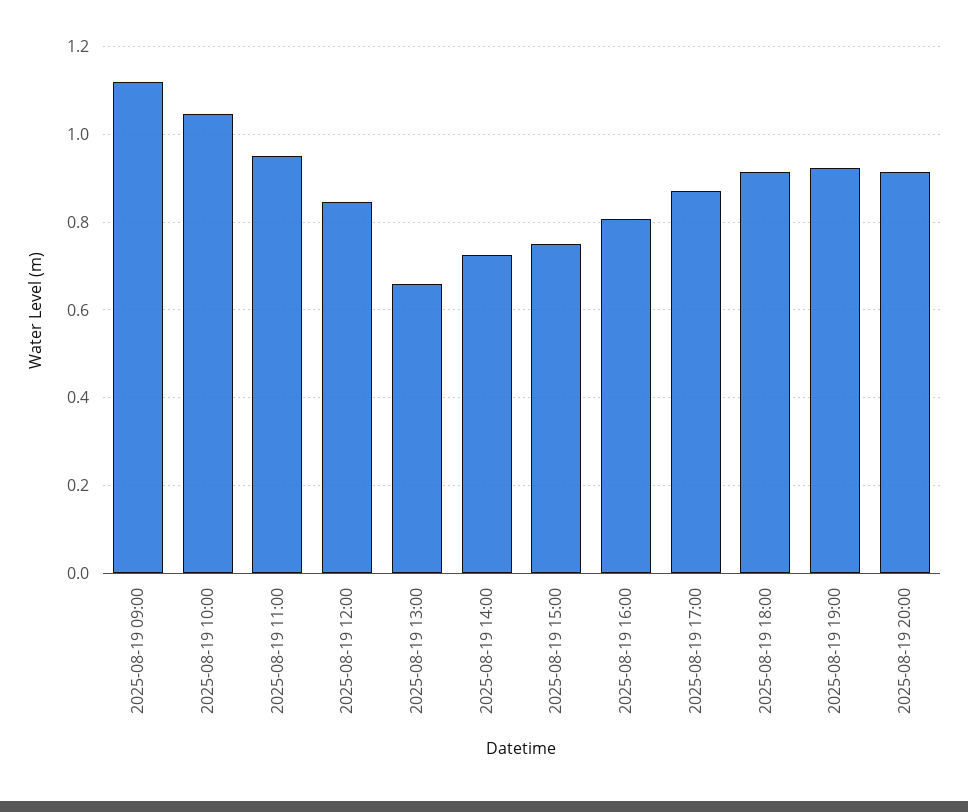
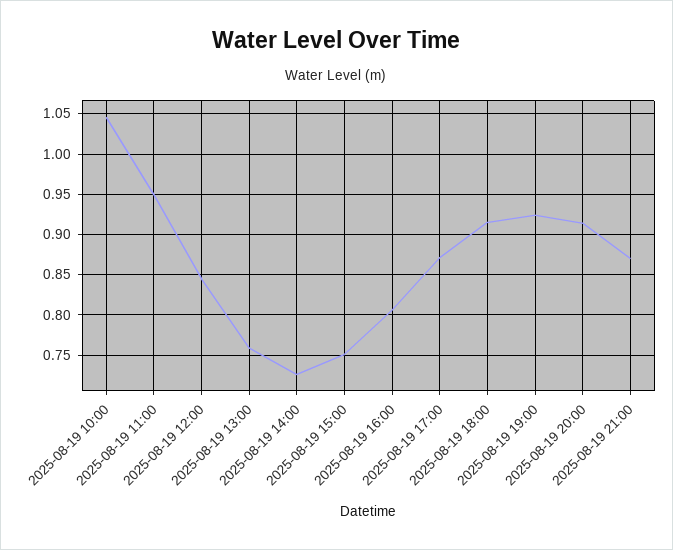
2025-08-19 09:00: 1.12 -> none
2025-08-19 13:00: 0.66 -> 0.76
2025-08-19 21:00: none -> 0.87

